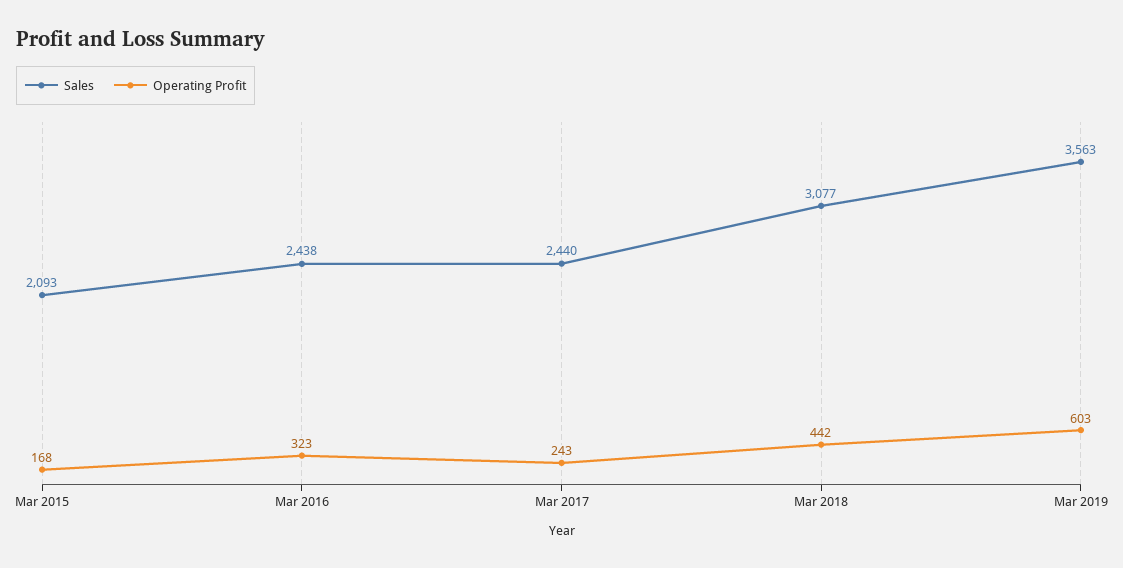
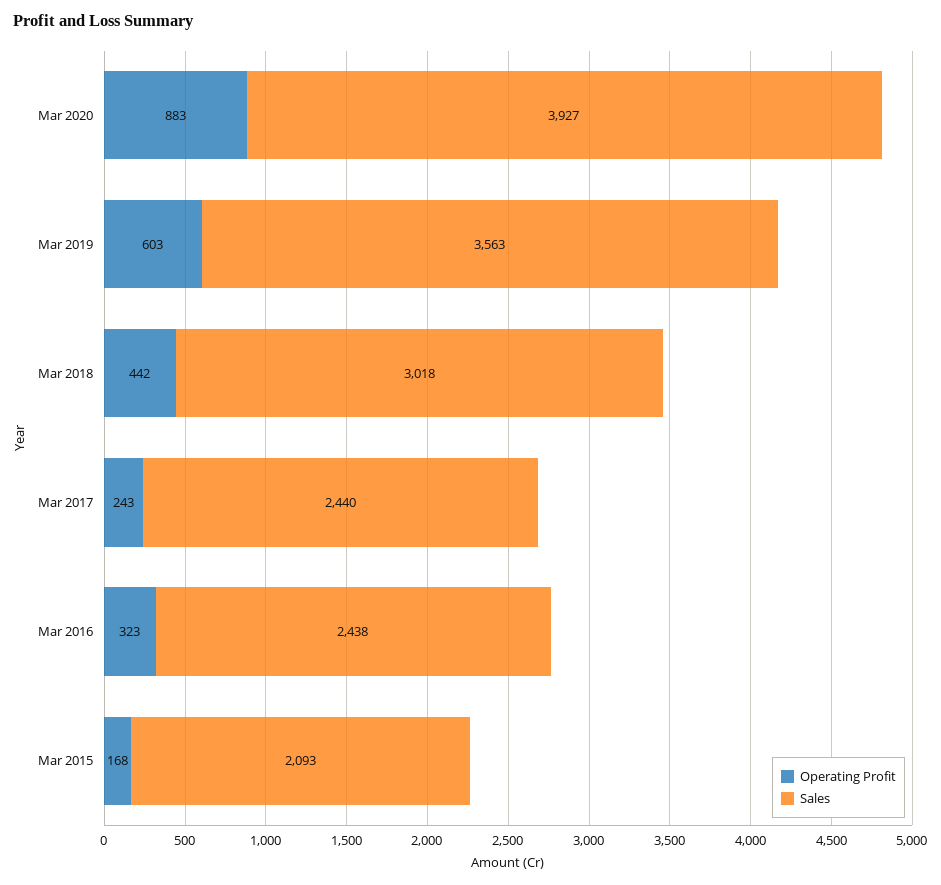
Sales, Mar 2018: 3077 -> 3018
Operating Profit, Mar 2020: none -> 883
Sales, Mar 2020: none -> 3927

